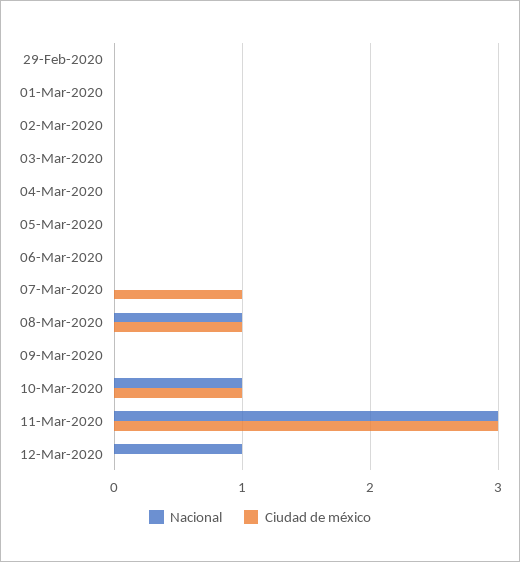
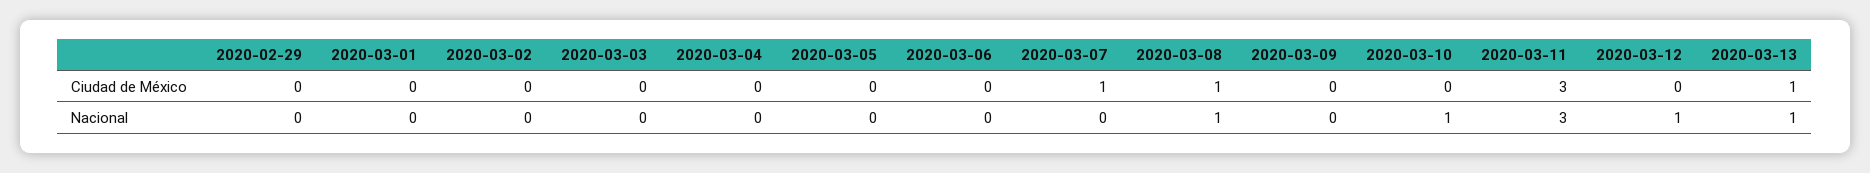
Ciudad de méxico, 10-Mar-2020: 1 -> 0
Ciudad de méxico, 2020-03-13: none -> 1
Nacional, 2020-03-13: none -> 1

